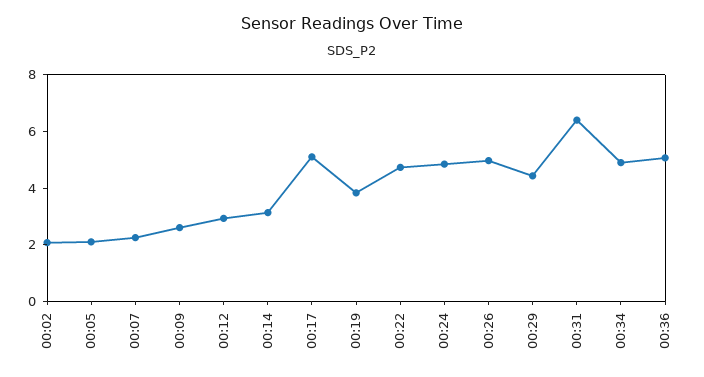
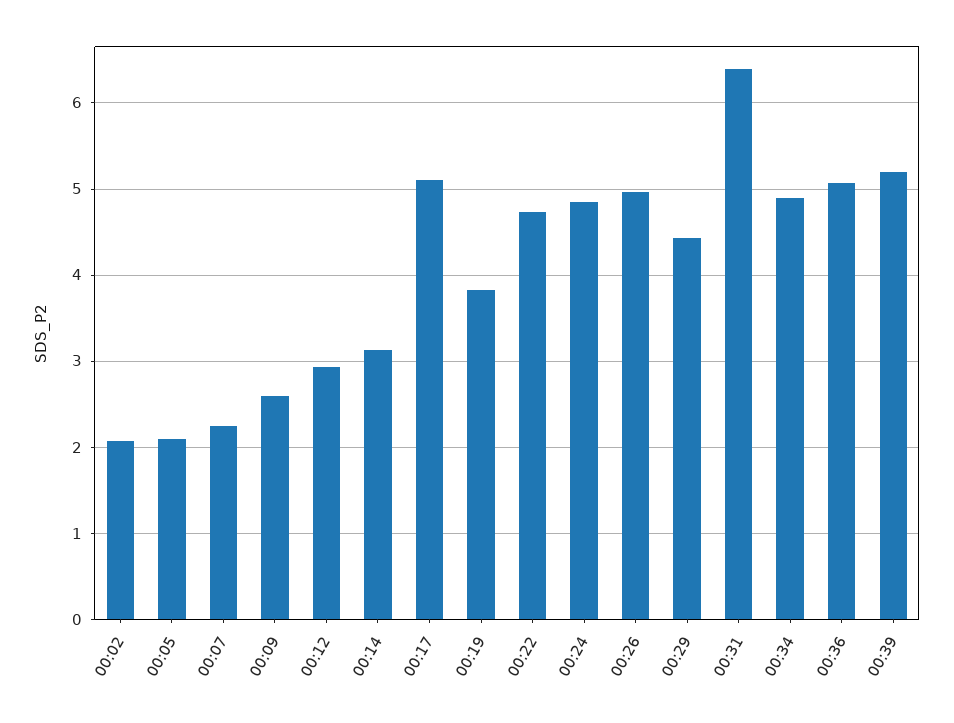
00:39: none -> 5.2

